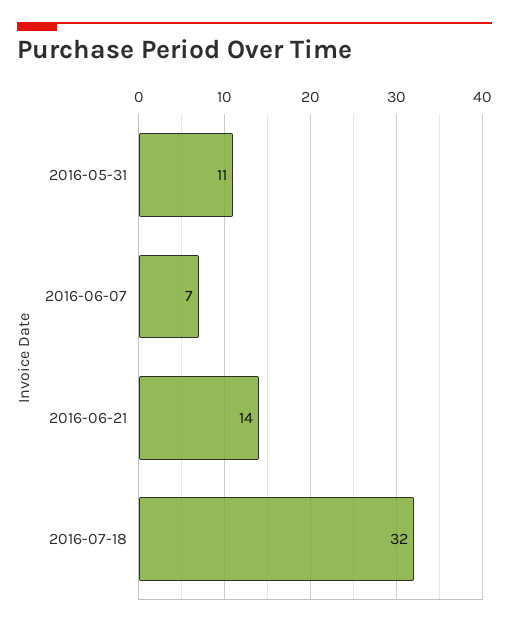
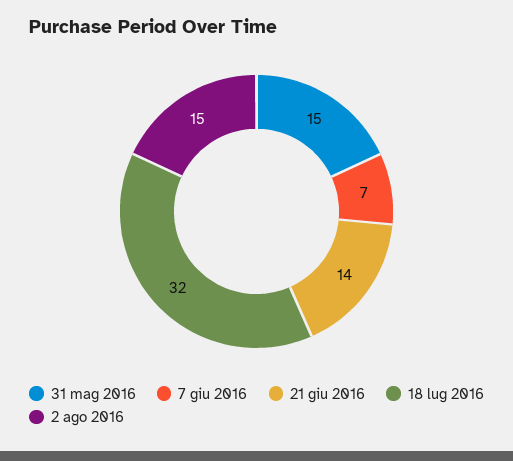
2016-05-31: 11 -> 15
2 ago 2016: none -> 15

